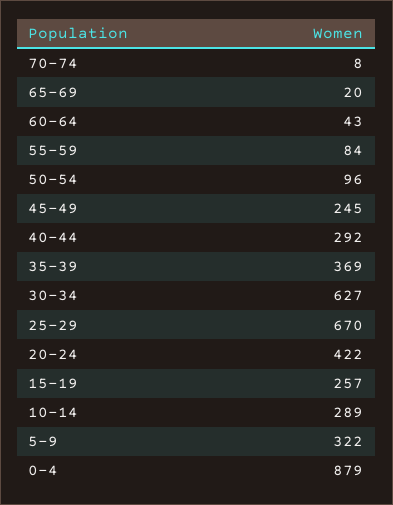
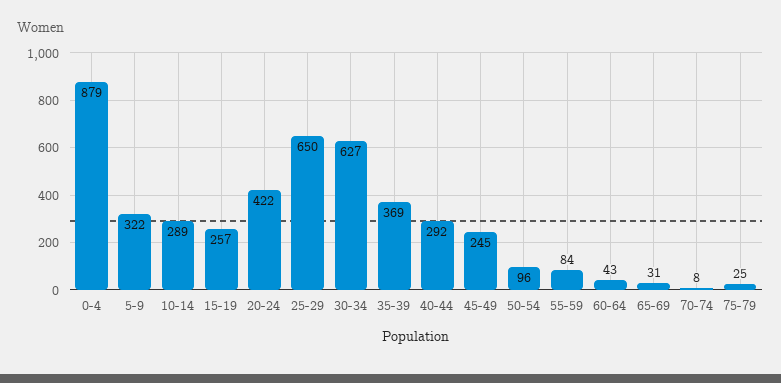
65-69: 20 -> 31
25-29: 670 -> 650
75-79: none -> 25

